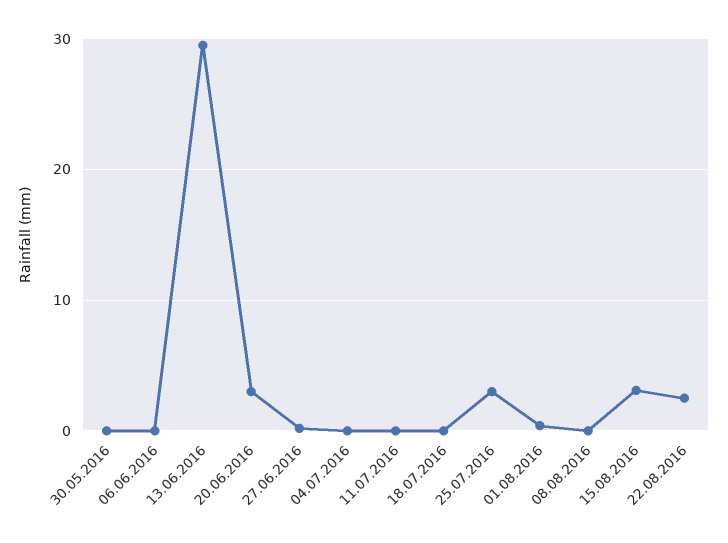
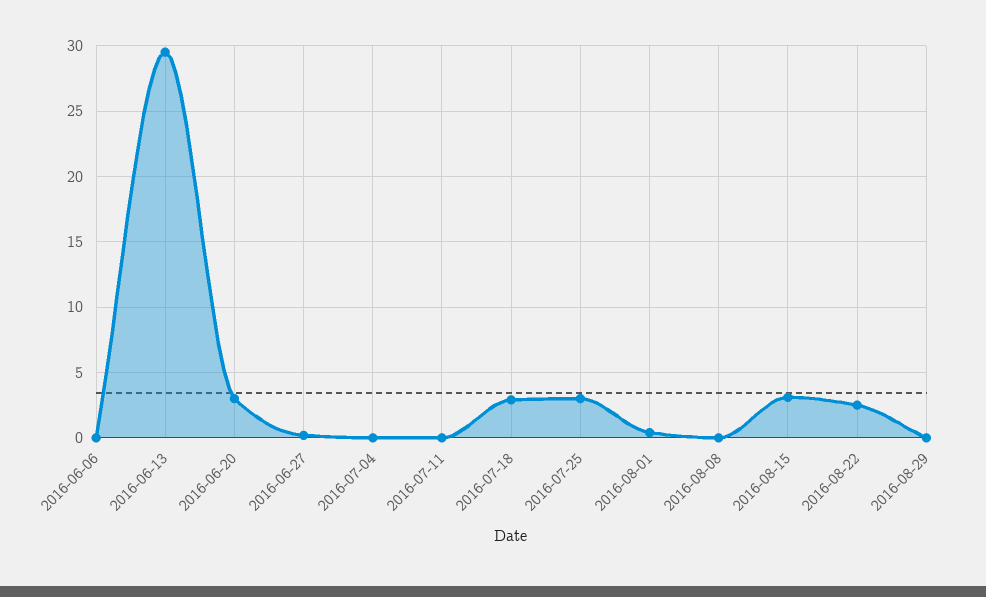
30.05.2016: 0 -> none
18.07.2016: 0 -> 3
2016-08-29: none -> 0

